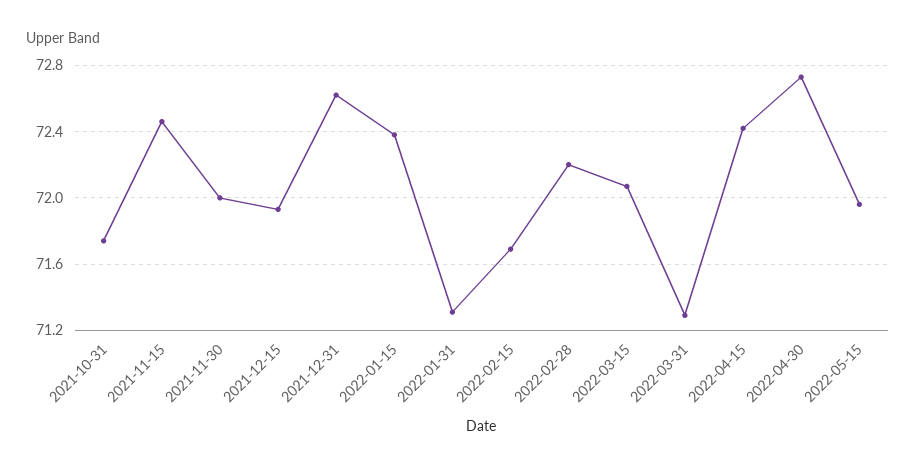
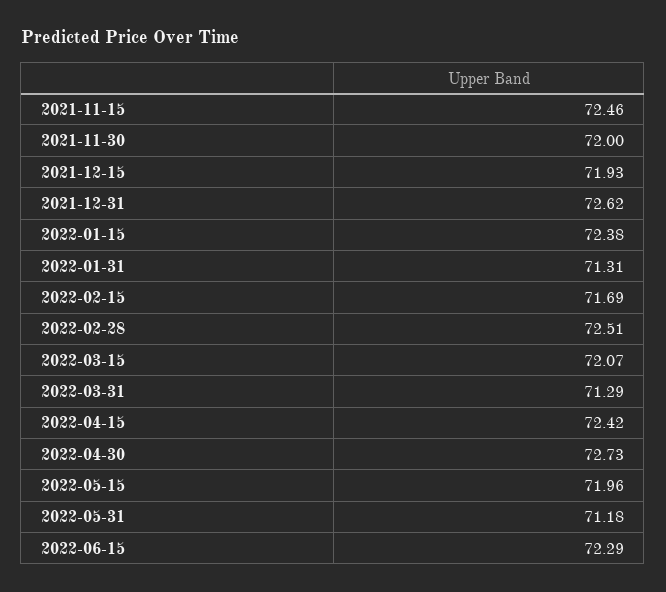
2021-10-31: 71.75 -> none
2022-02-28: 72.2 -> 72.51
2022-05-31: none -> 71.18
2022-06-15: none -> 72.29

